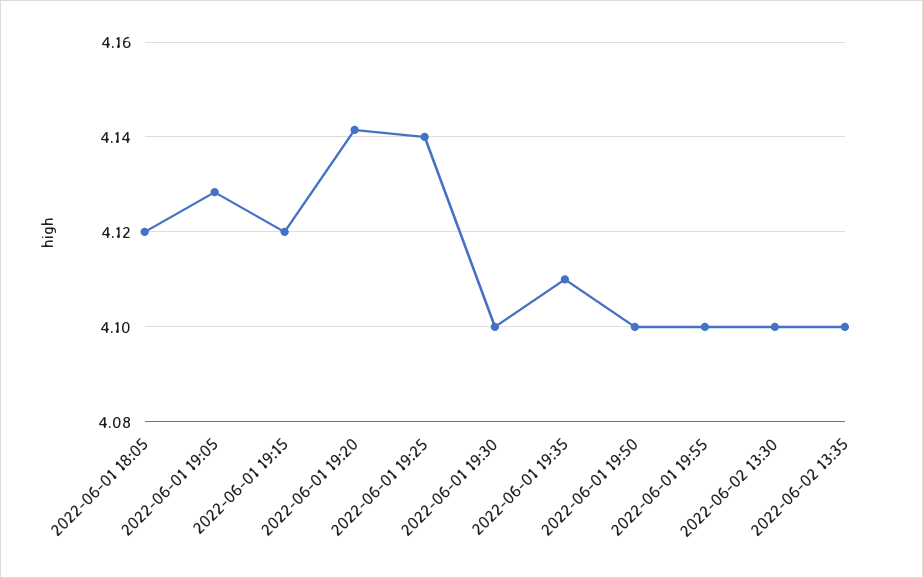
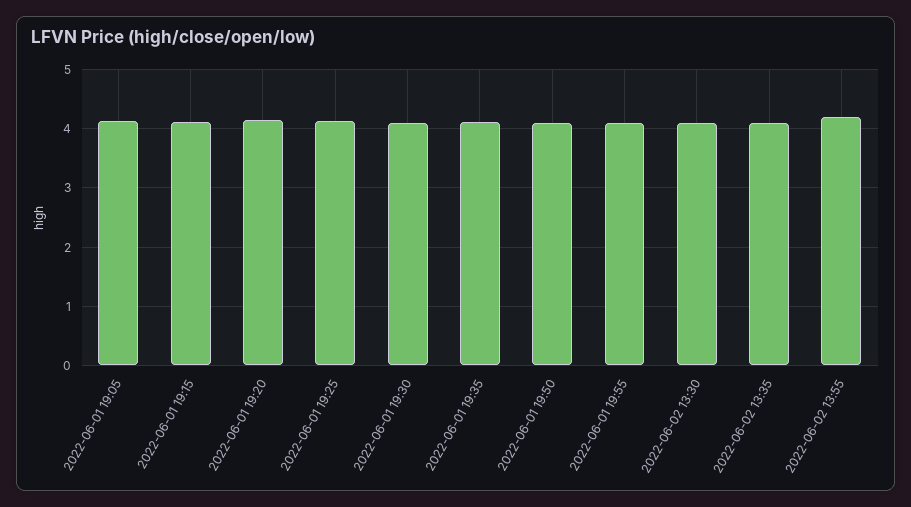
2022-06-01 18:05: 4.12 -> none
2022-06-02 13:55: none -> 4.2

